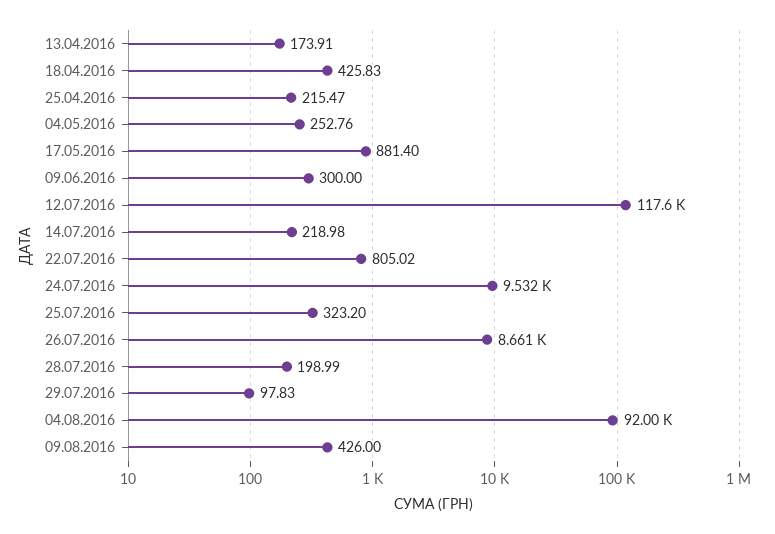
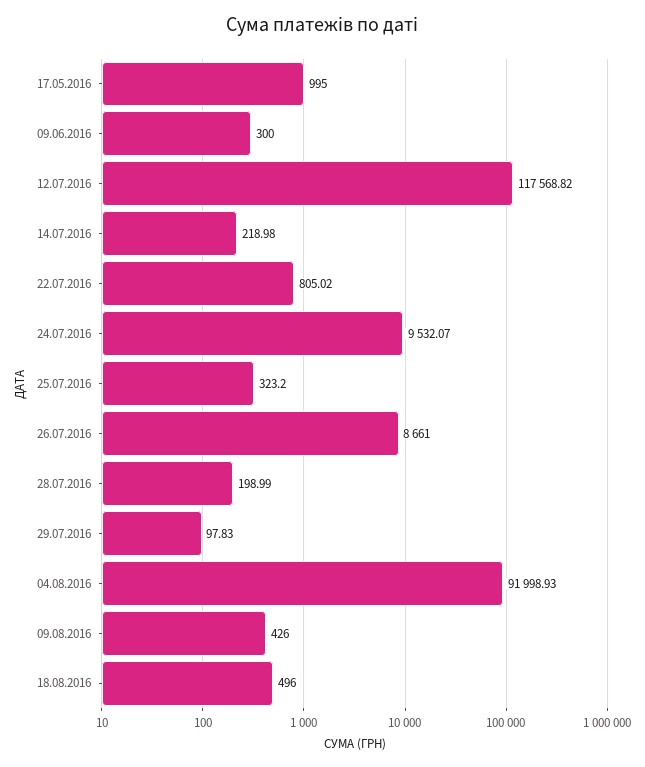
13.04.2016: 173.91 -> none
18.04.2016: 425.83 -> none
25.04.2016: 215.47 -> none
04.05.2016: 252.76 -> none
17.05.2016: 881.4 -> 995
18.08.2016: none -> 496

